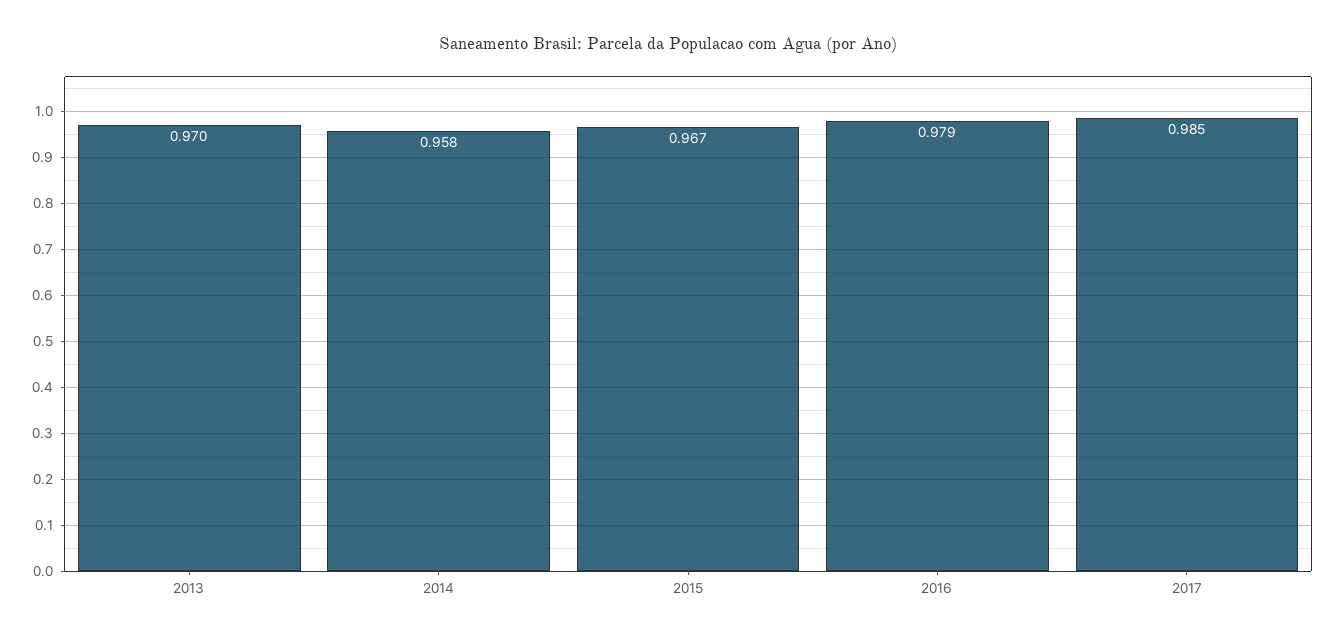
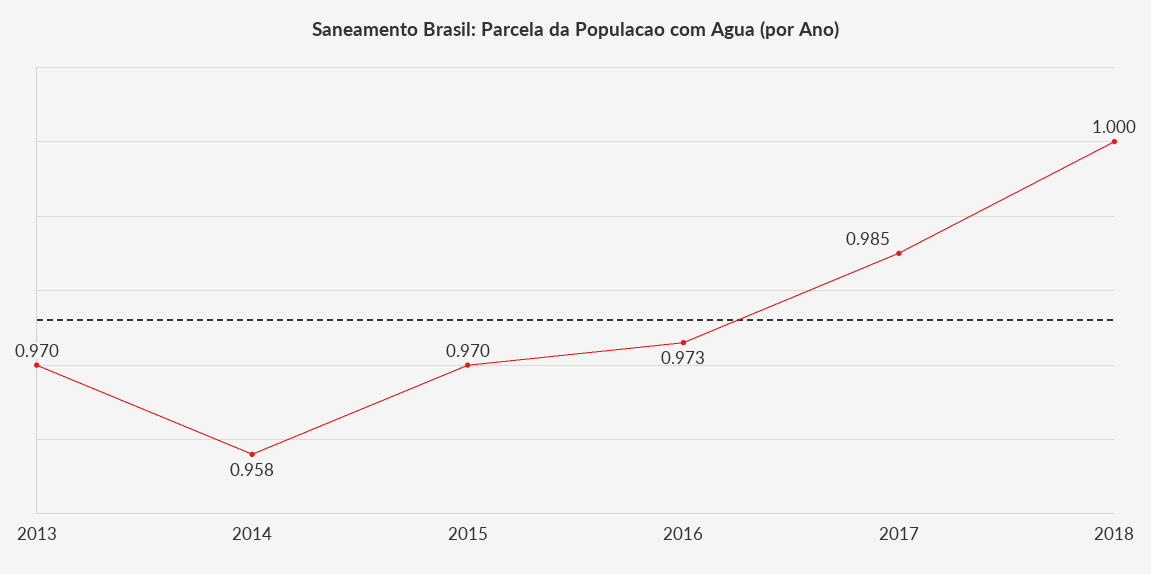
2015: 0.967 -> 0.97
2016: 0.979 -> 0.973
2018: none -> 1

